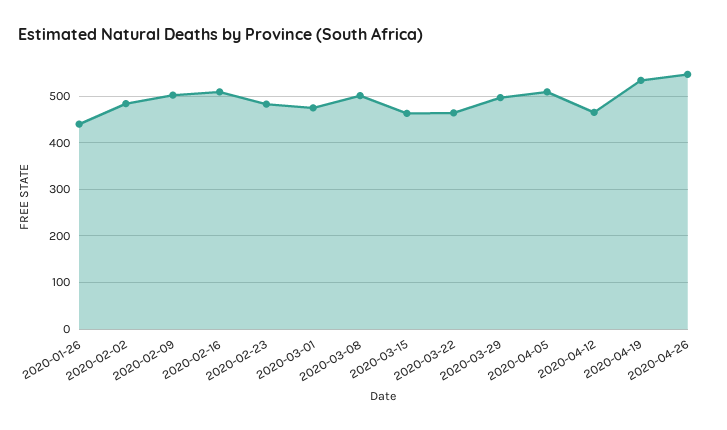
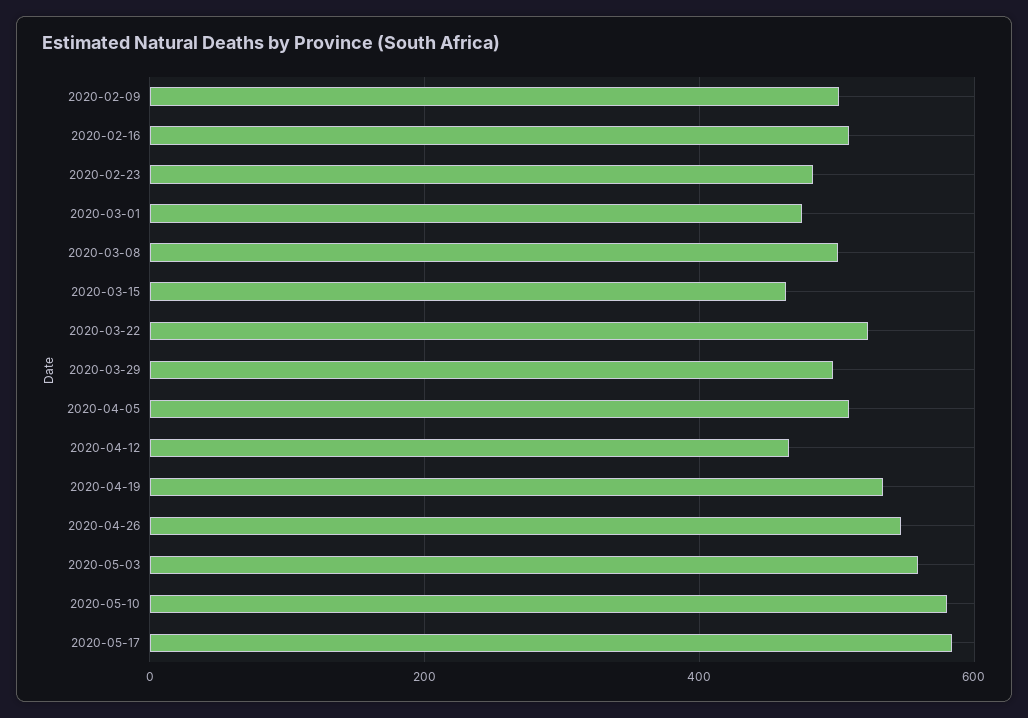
2020-01-26: 440 -> none
2020-02-02: 480 -> none
2020-03-22: 460 -> 520
2020-05-03: none -> 560
2020-05-10: none -> 580
2020-05-17: none -> 580

